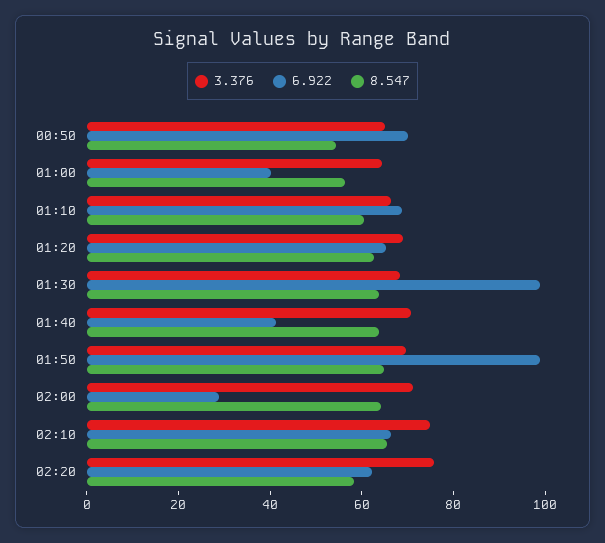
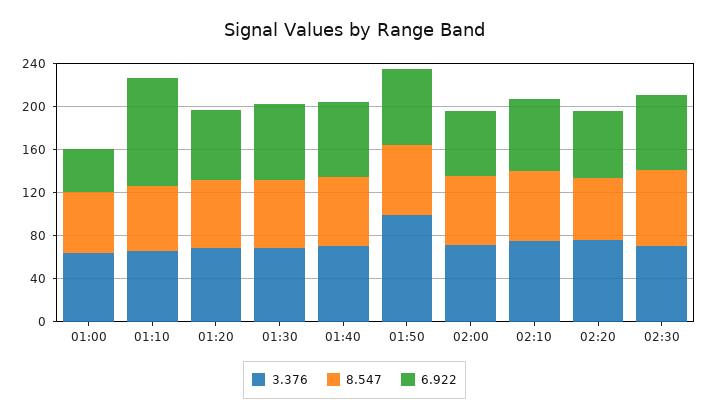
3.376, 00:50: 65 -> none
6.922, 00:50: 70 -> none
8.547, 00:50: 55 -> none
6.922, 01:10: 70 -> 100
6.922, 01:30: 100 -> 70
6.922, 01:40: 40 -> 70
3.376, 01:50: 70 -> 100
6.922, 01:50: 100 -> 70
6.922, 02:00: 30 -> 60
3.376, 02:30: none -> 70
8.547, 02:30: none -> 70
6.922, 02:30: none -> 70

